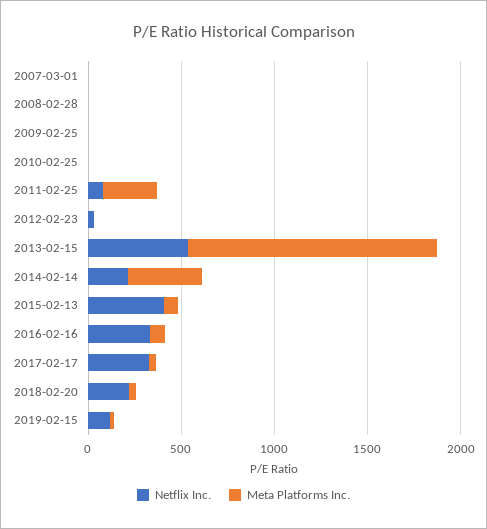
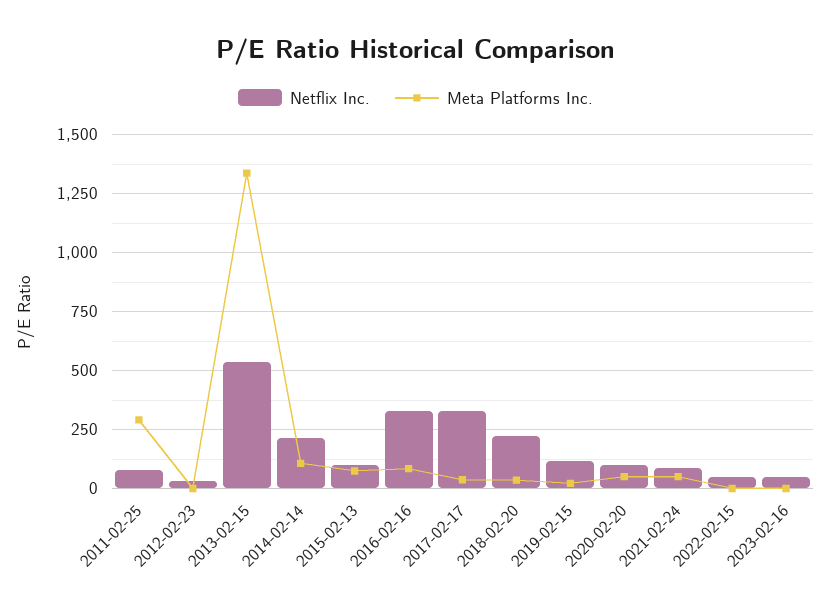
Netflix Inc., 2007-03-01: 0 -> none
Meta Platforms Inc., 2007-03-01: 0 -> none
Netflix Inc., 2008-02-28: 0 -> none
Meta Platforms Inc., 2008-02-28: 0 -> none
Netflix Inc., 2009-02-25: 0 -> none
Meta Platforms Inc., 2009-02-25: 0 -> none
Netflix Inc., 2010-02-25: 0 -> none
Meta Platforms Inc., 2010-02-25: 0 -> none
Meta Platforms Inc., 2014-02-14: 400 -> 100
Netflix Inc., 2015-02-13: 400 -> 100
Netflix Inc., 2020-02-20: none -> 100
Meta Platforms Inc., 2020-02-20: none -> 50
Netflix Inc., 2021-02-24: none -> 100
Meta Platforms Inc., 2021-02-24: none -> 50
Netflix Inc., 2022-02-15: none -> 50
Meta Platforms Inc., 2022-02-15: none -> 0
Netflix Inc., 2023-02-16: none -> 50
Meta Platforms Inc., 2023-02-16: none -> 0

